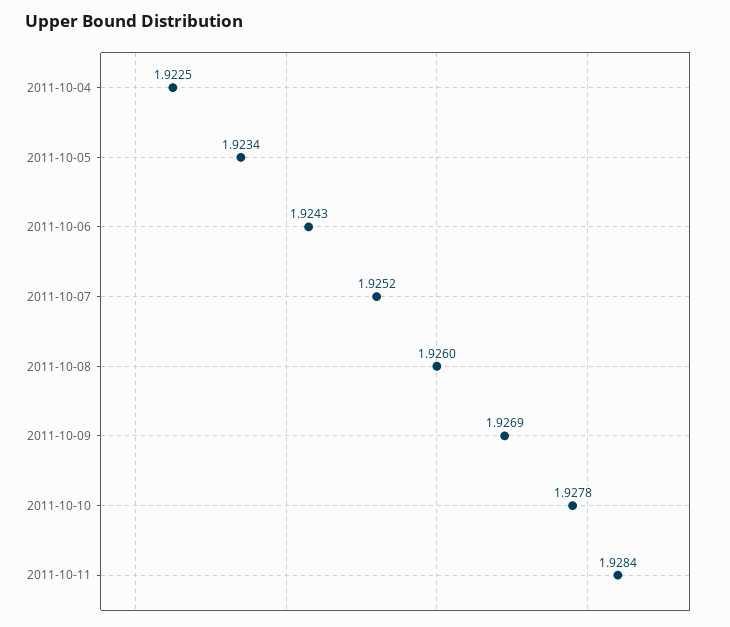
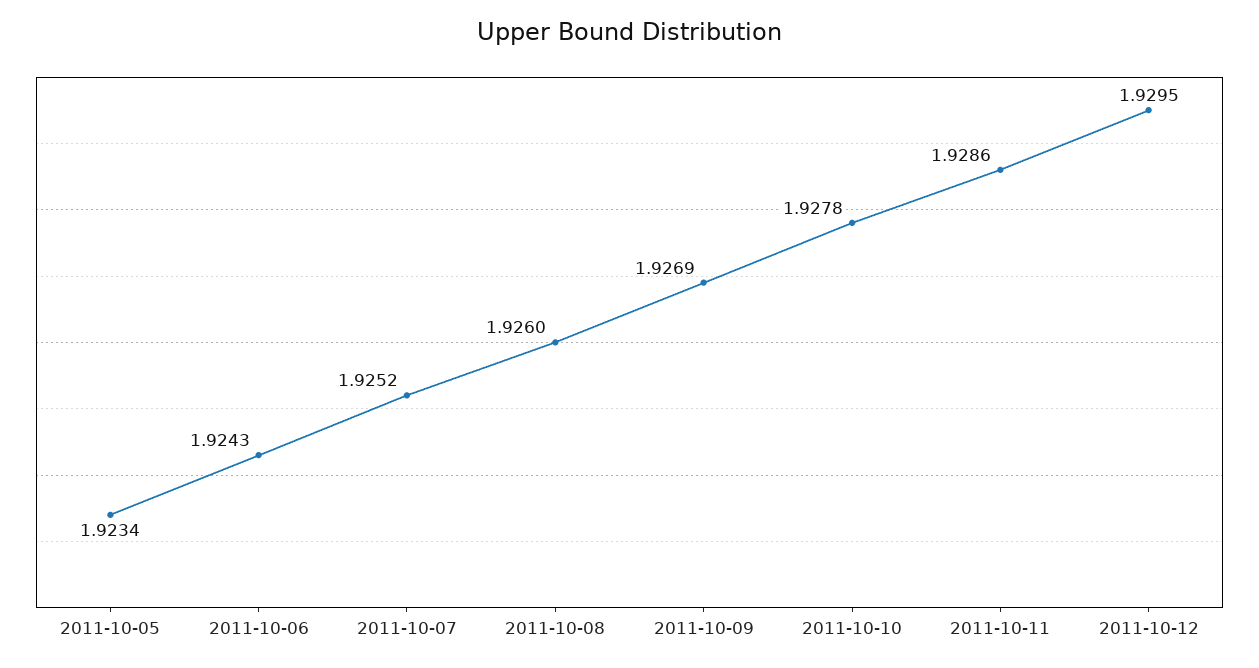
2011-10-04: 1.9225 -> none
2011-10-11: 1.9284 -> 1.9286
2011-10-12: none -> 1.9295

